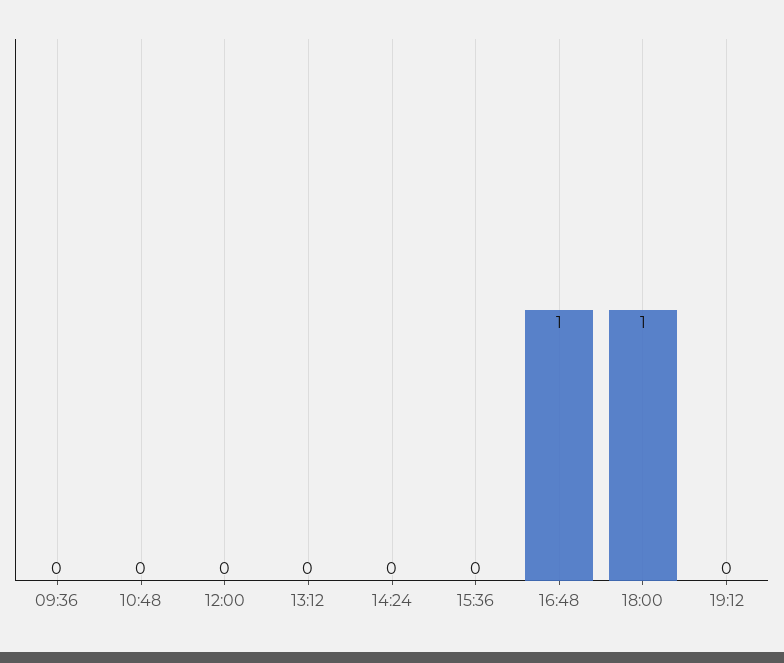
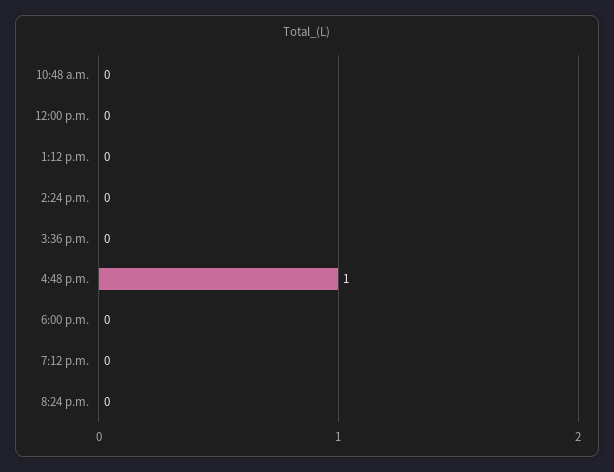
09:36: 0 -> none
18:00: 1 -> 0
8:24 p.m.: none -> 0

